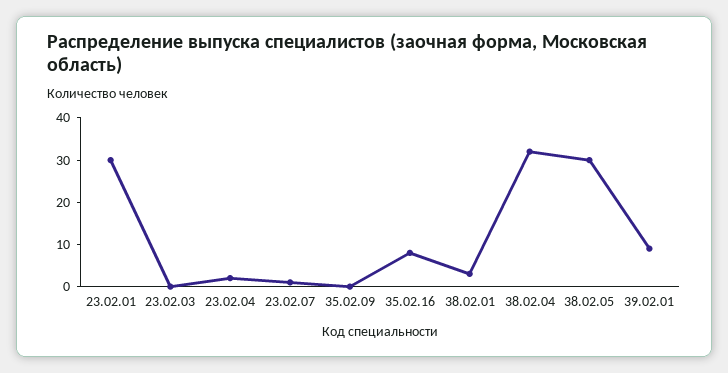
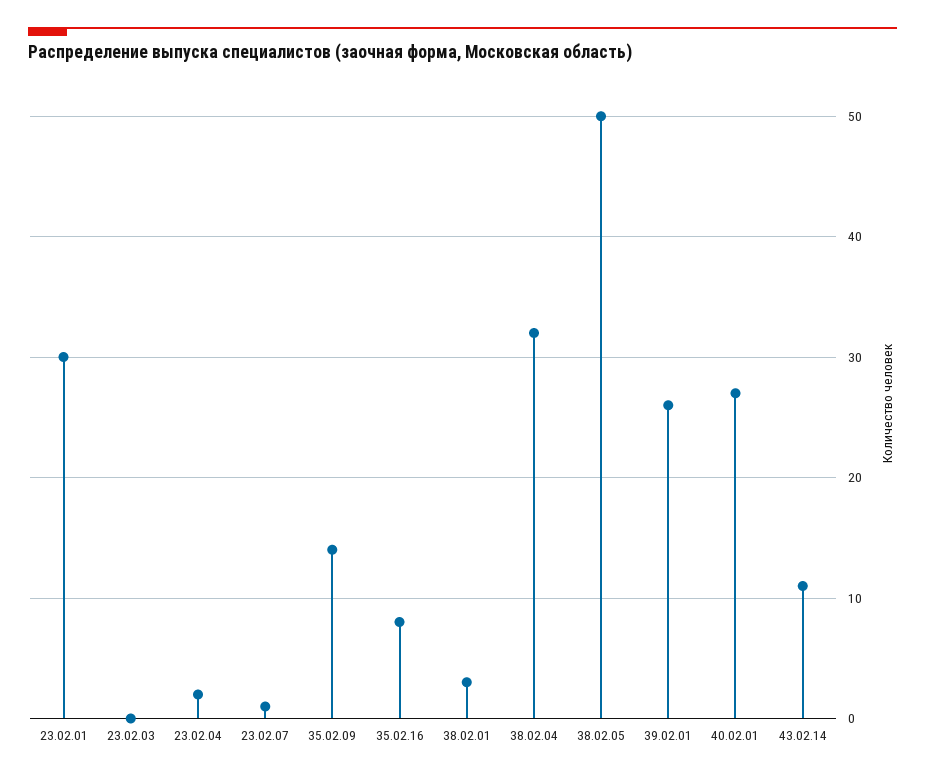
35.02.09: 0 -> 14
38.02.05: 30 -> 50
39.02.01: 10 -> 26
40.02.01: none -> 27
43.02.14: none -> 11

